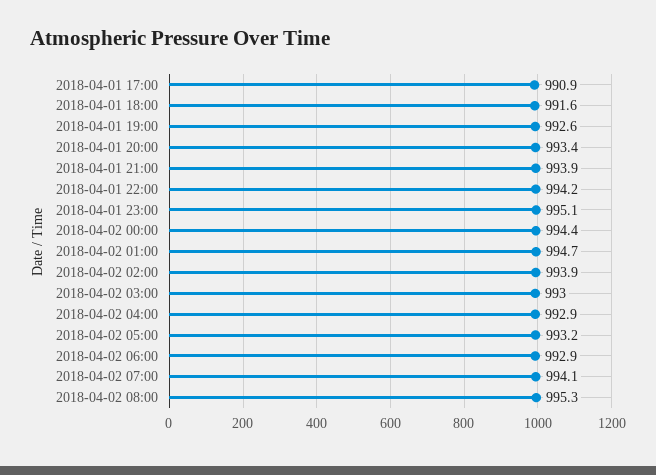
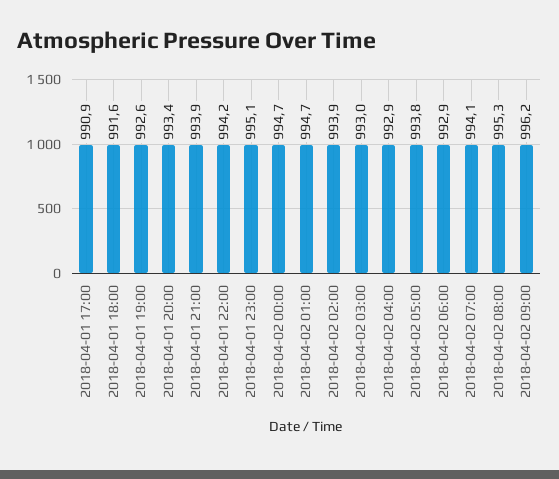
2018-04-02 00:00: 994.4 -> 994.7
2018-04-02 05:00: 993.2 -> 993.8
2018-04-02 09:00: none -> 996.2

